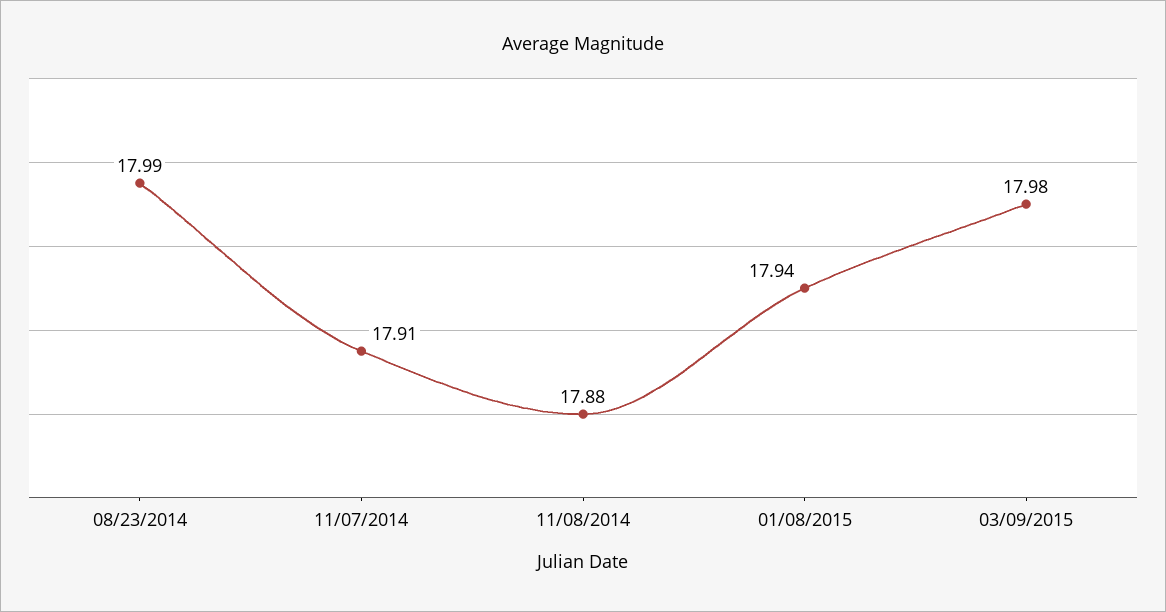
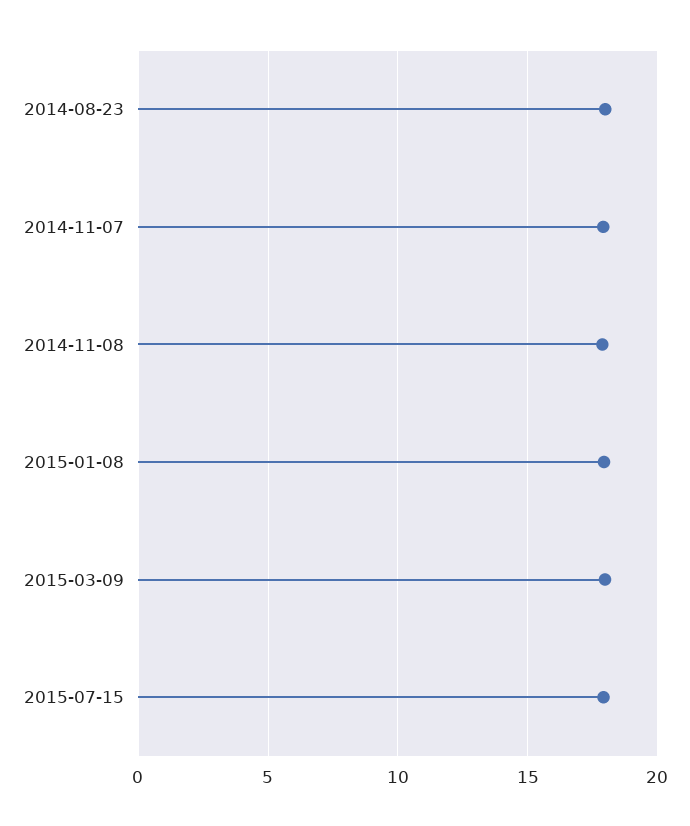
2015-07-15: none -> 18

